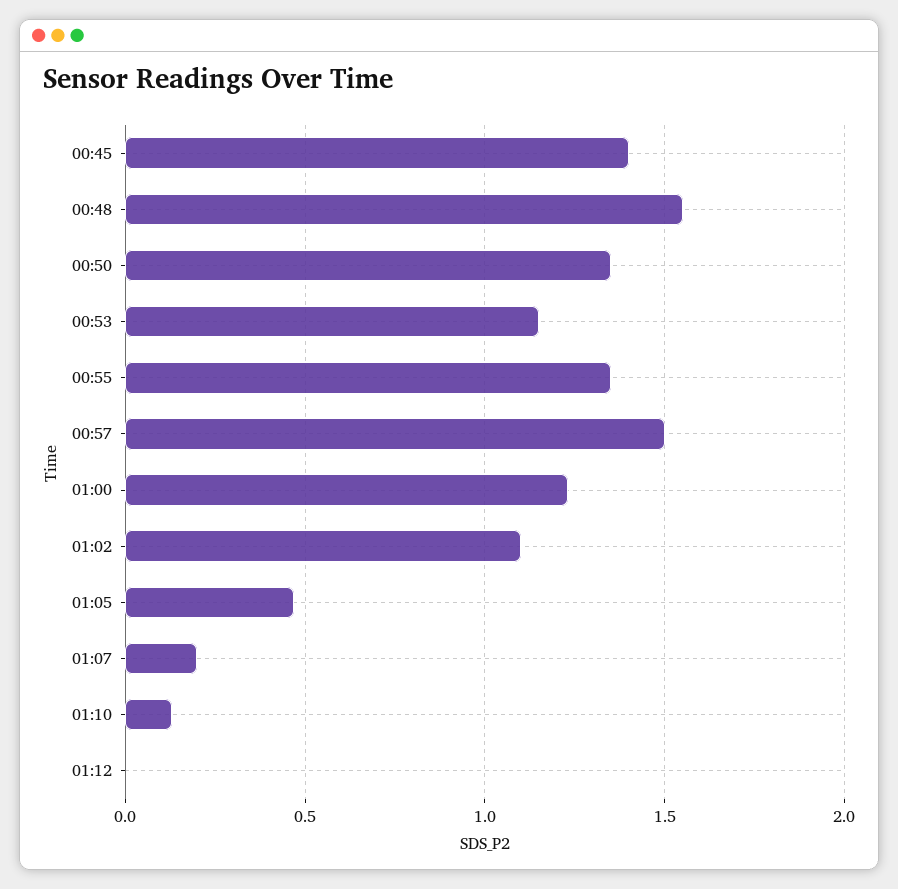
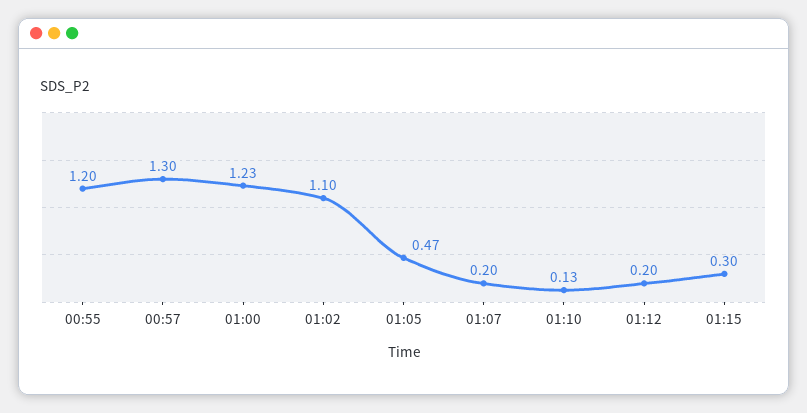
00:45: 1.4 -> none
00:48: 1.55 -> none
00:50: 1.35 -> none
00:53: 1.15 -> none
00:55: 1.35 -> 1.2
00:57: 1.5 -> 1.3
01:12: 0 -> 0.2
01:15: none -> 0.3

